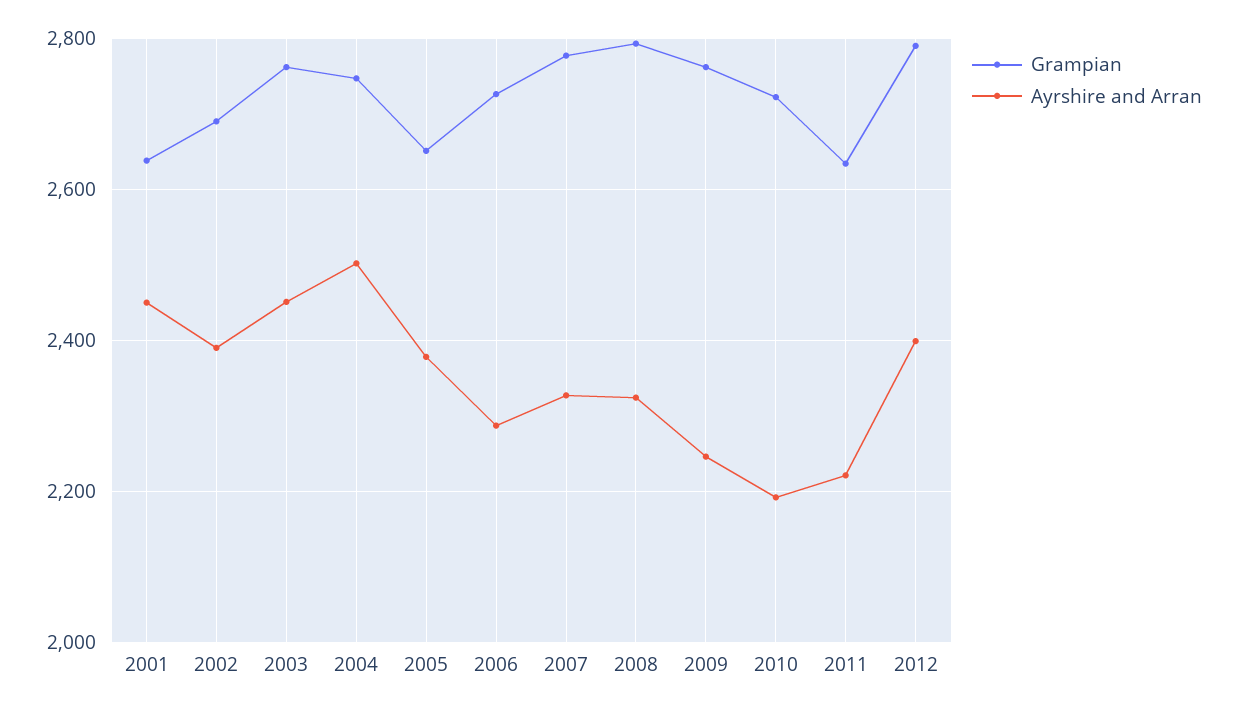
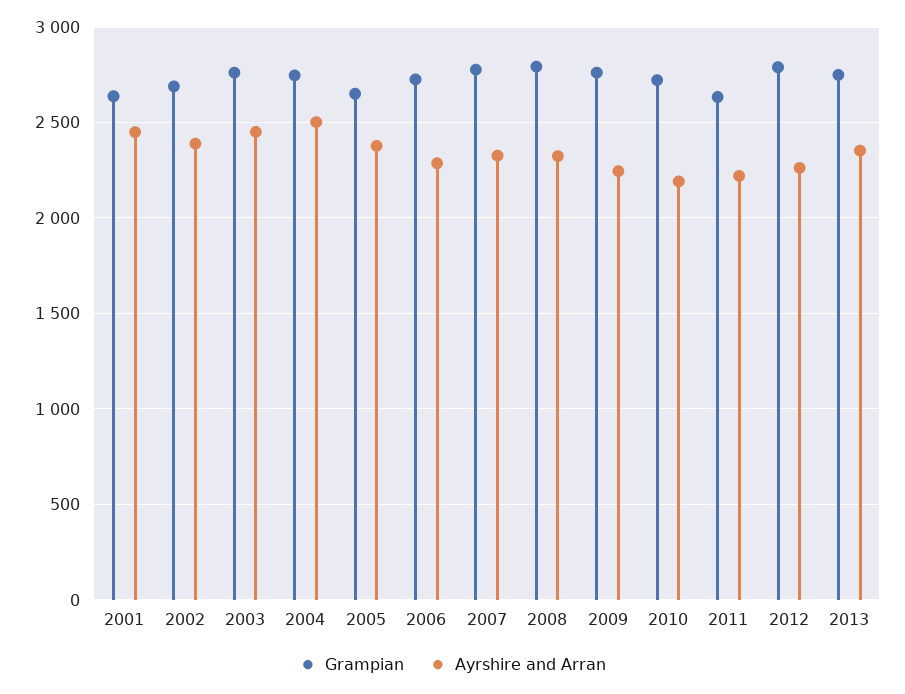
Ayrshire and Arran, 2012: 2400 -> 2250
Grampian, 2013: none -> 2750
Ayrshire and Arran, 2013: none -> 2350

